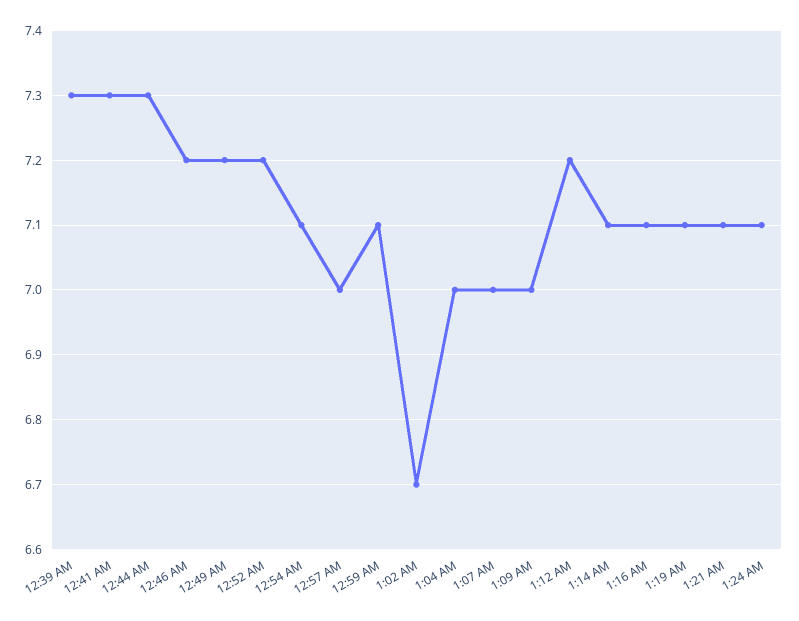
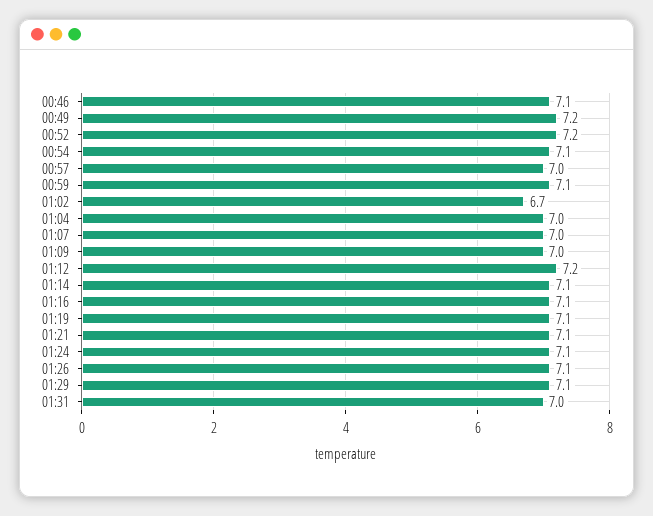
12:39 AM: 7.3 -> none
12:41 AM: 7.3 -> none
12:44 AM: 7.3 -> none
12:46 AM: 7.2 -> 7.1
01:26: none -> 7.1
01:29: none -> 7.1
01:31: none -> 7

